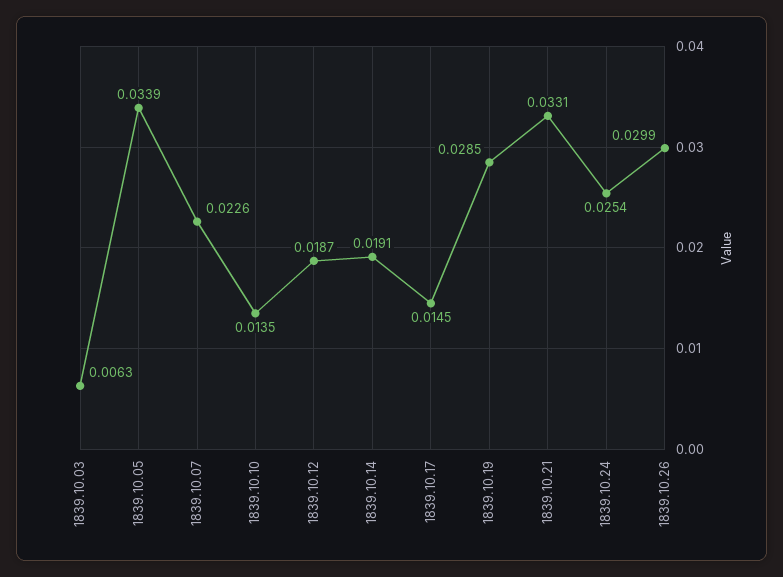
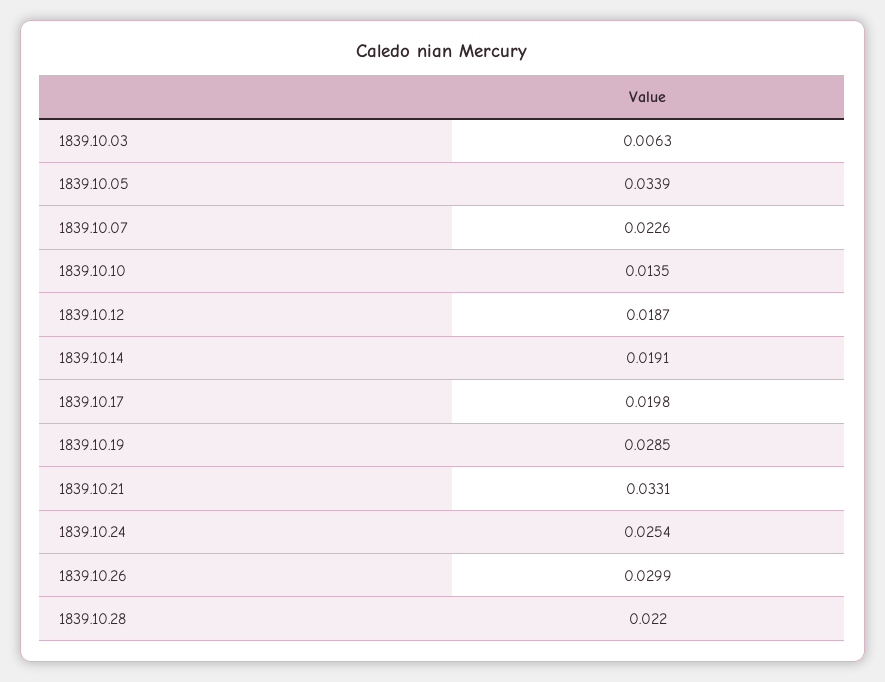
1839.10.17: 0.0145 -> 0.0198
1839.10.28: none -> 0.022

